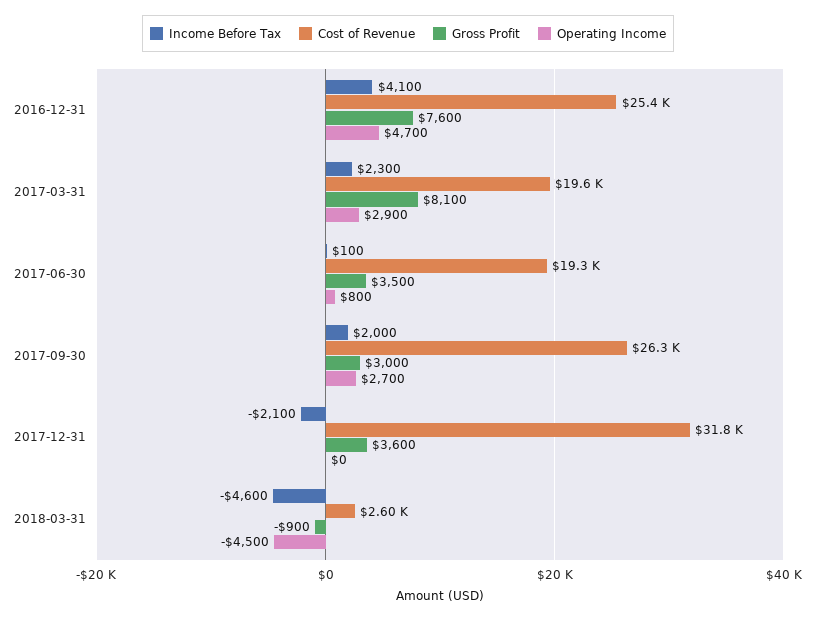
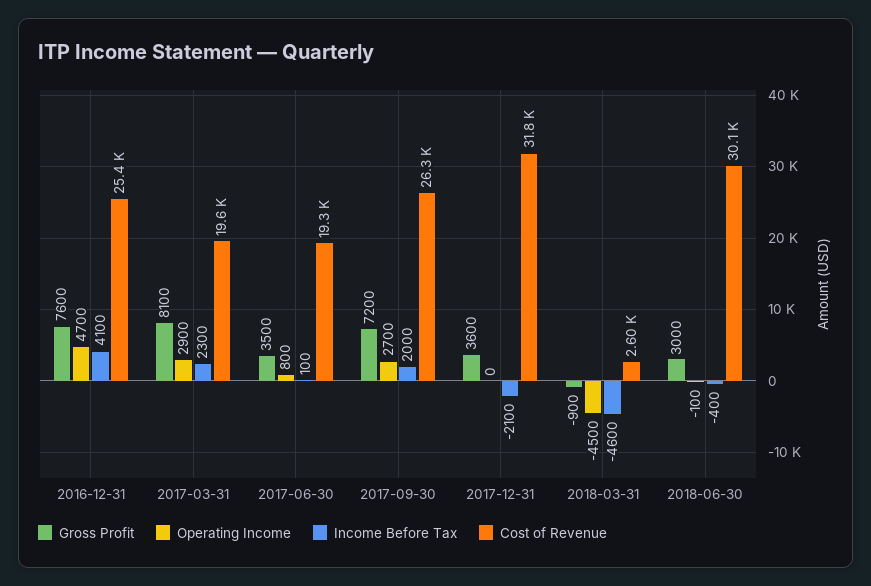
Gross Profit, 2017-09-30: 3000 -> 7200
Gross Profit, 2018-06-30: none -> 3000
Operating Income, 2018-06-30: none -> -100
Income Before Tax, 2018-06-30: none -> -400
Cost of Revenue, 2018-06-30: none -> 30100

